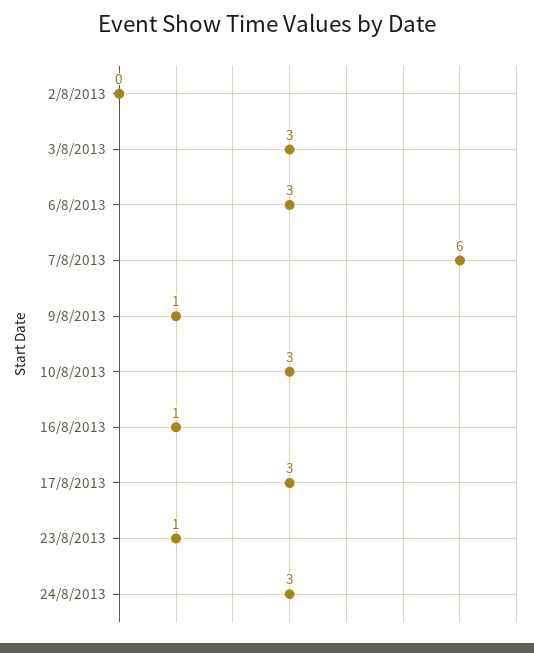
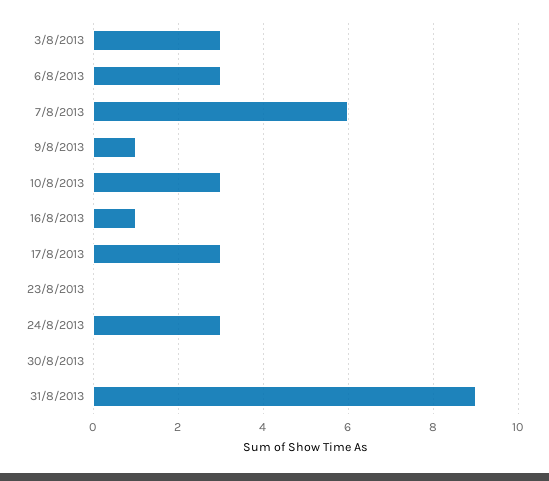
2/8/2013: 0 -> none
23/8/2013: 1 -> 0
30/8/2013: none -> 0
31/8/2013: none -> 9

